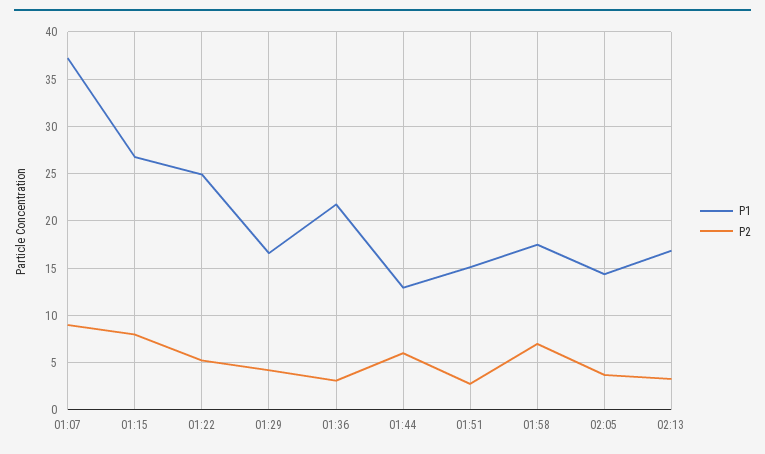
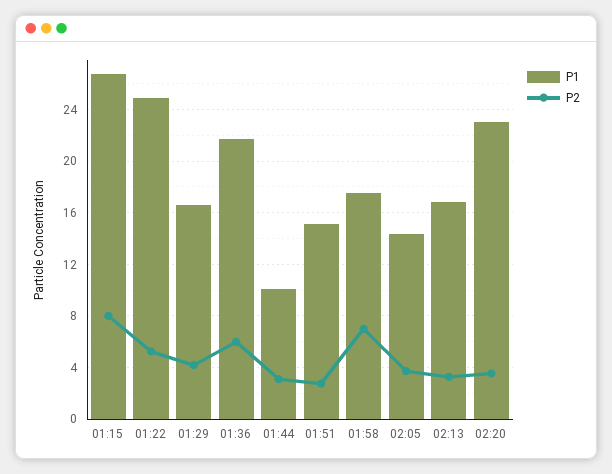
P1, 01:07: 37 -> none
P2, 01:07: 9 -> none
P2, 01:36: 3 -> 6
P1, 01:44: 13 -> 10
P2, 01:44: 6 -> 3
P1, 02:20: none -> 23
P2, 02:20: none -> 3.5

